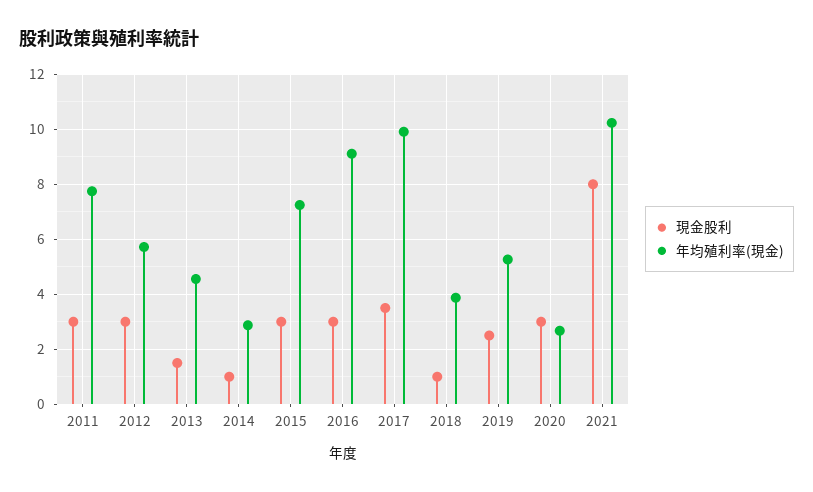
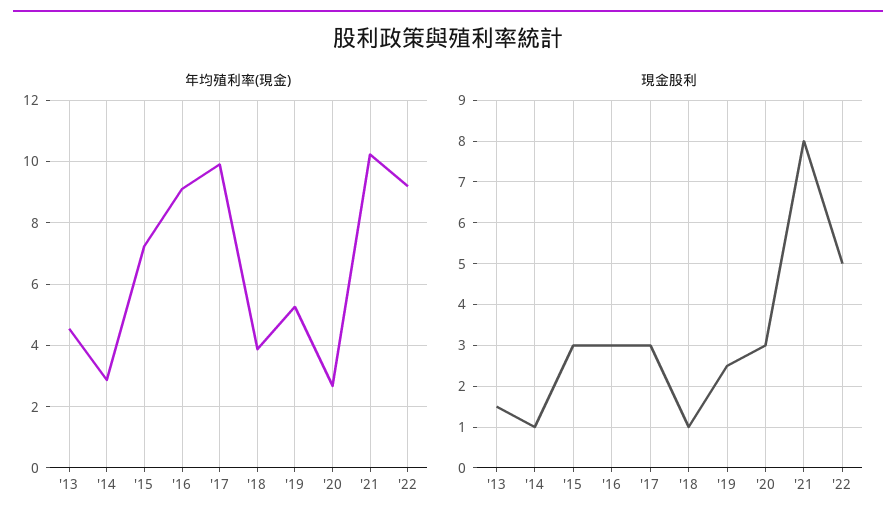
現金股利, 2011: 3 -> none
年均殖利率(現金), 2011: 7.75 -> none
現金股利, 2012: 3 -> none
年均殖利率(現金), 2012: 5.75 -> none
現金股利, 2017: 3.5 -> 3
年均殖利率(現金), '22: none -> 9.2
現金股利, '22: none -> 5

